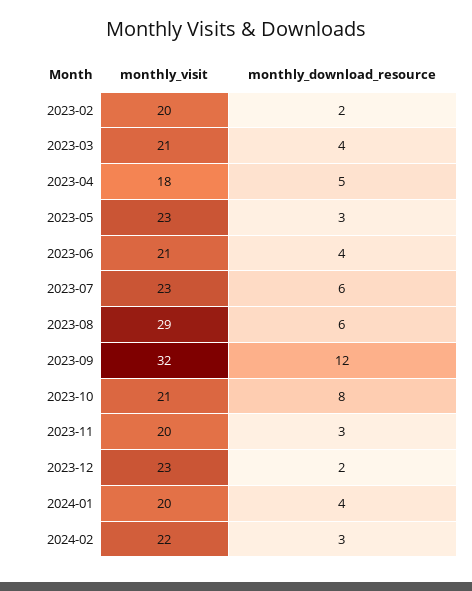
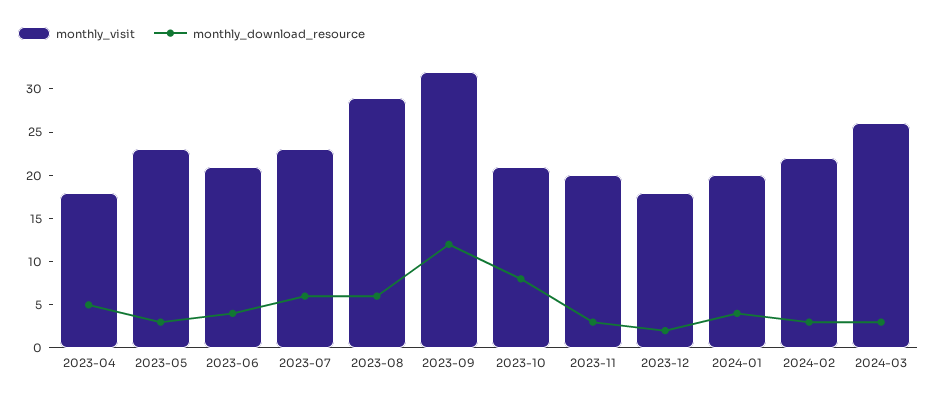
monthly_visit, 2023-02: 20 -> none
monthly_download_resource, 2023-02: 2 -> none
monthly_visit, 2023-03: 21 -> none
monthly_download_resource, 2023-03: 4 -> none
monthly_visit, 2023-12: 23 -> 18
monthly_visit, 2024-03: none -> 26
monthly_download_resource, 2024-03: none -> 3

